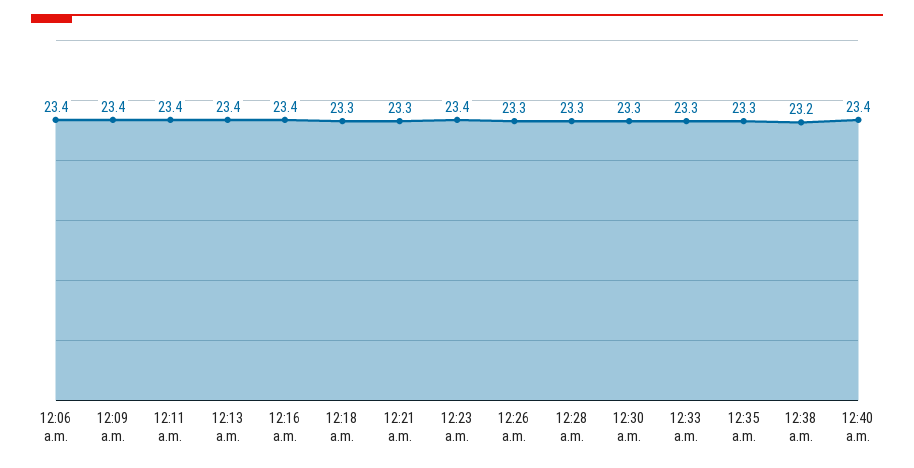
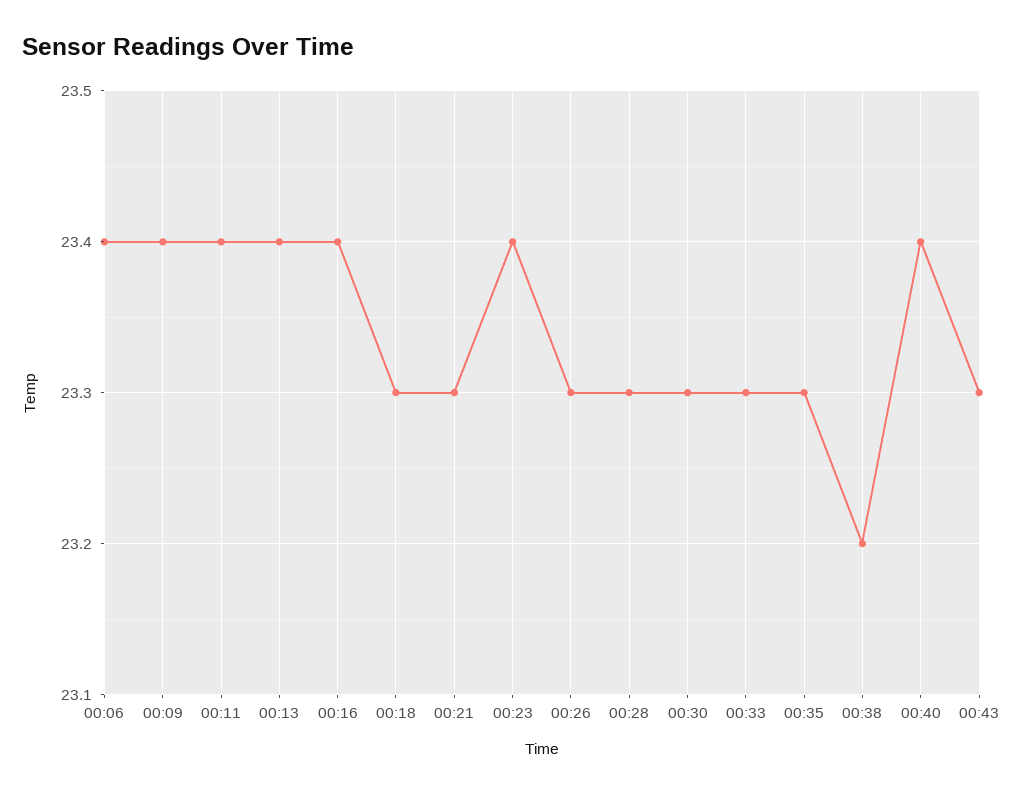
00:43: none -> 23.3

